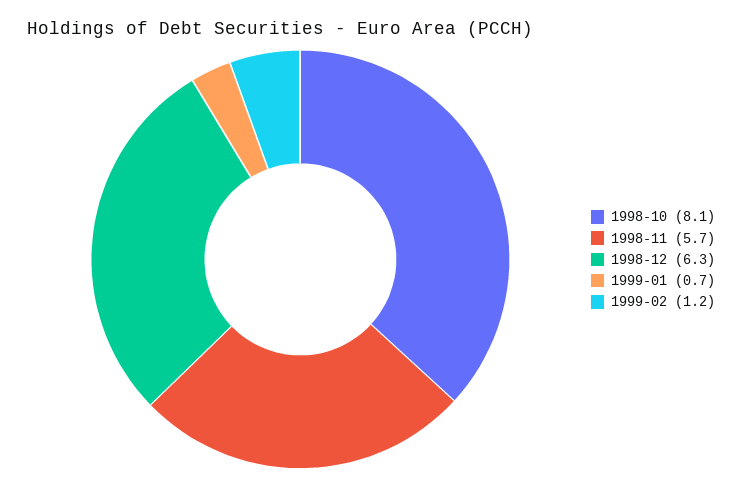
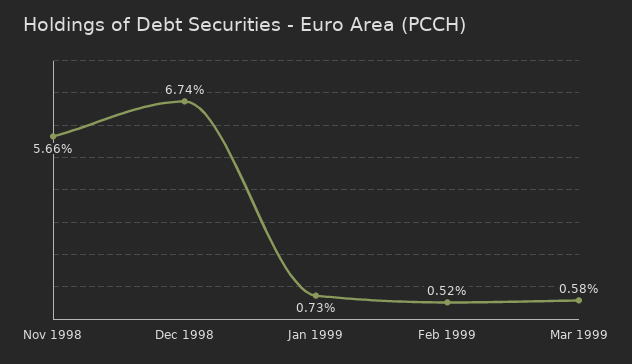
1998-10: 8.1 -> none
1998-12: 6.3 -> 6.74
1999-02: 1.2 -> 0.52
Mar 1999: none -> 0.58

